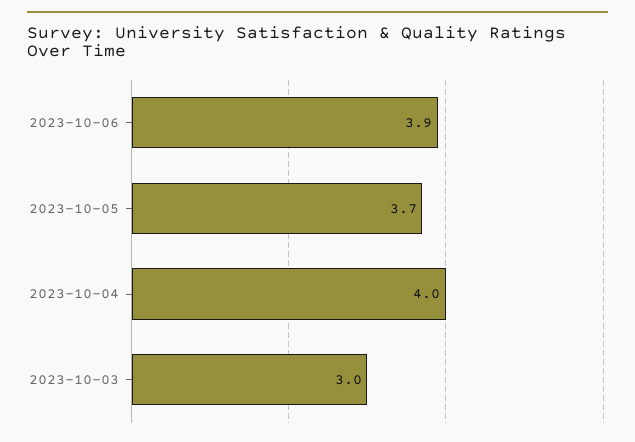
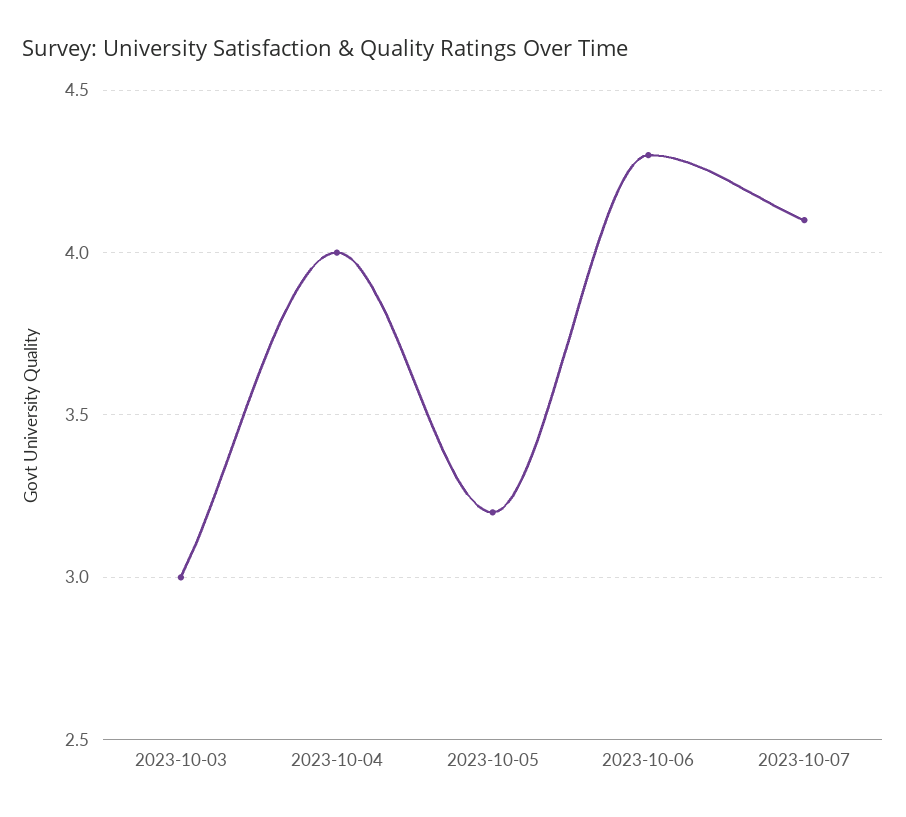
2023-10-06: 3.9 -> 4.3
2023-10-05: 3.7 -> 3.2
2023-10-07: none -> 4.1

